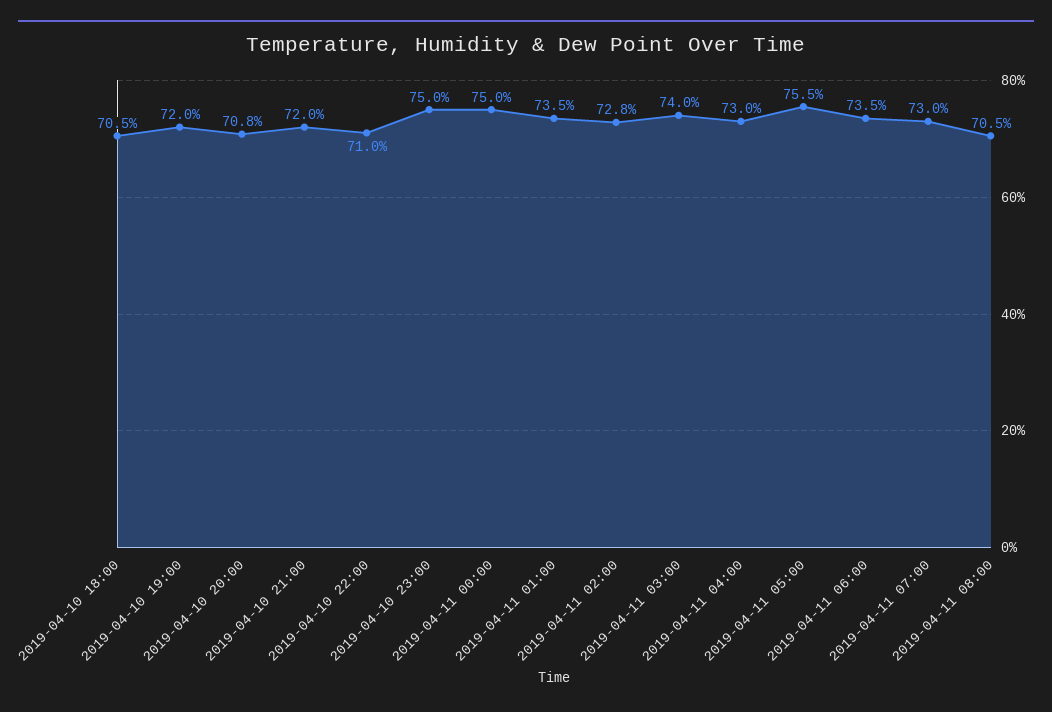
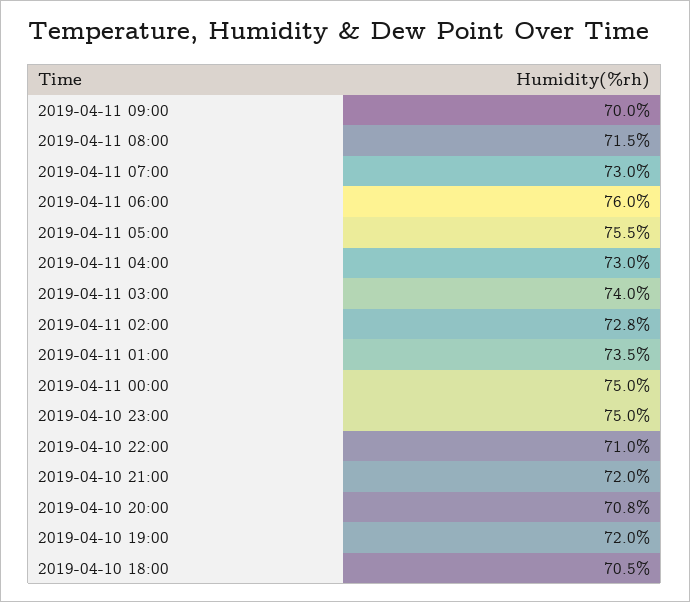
2019-04-11 06:00: 73.5 -> 76
2019-04-11 08:00: 70.5 -> 71.5
2019-04-11 09:00: none -> 70

